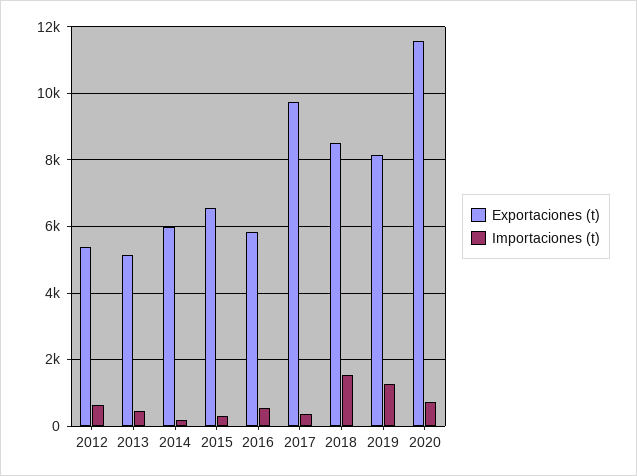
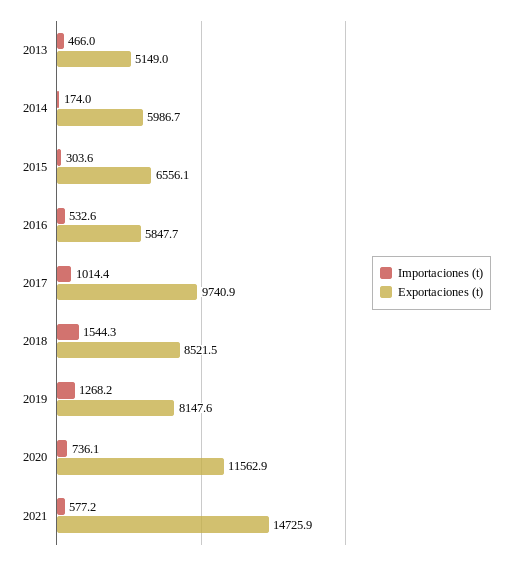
Exportaciones (t), 2012: 5400 -> none
Importaciones (t), 2012: 600 -> none
Importaciones (t), 2017: 400 -> 1014.4
Importaciones (t), 2021: none -> 577.2
Exportaciones (t), 2021: none -> 14725.9

